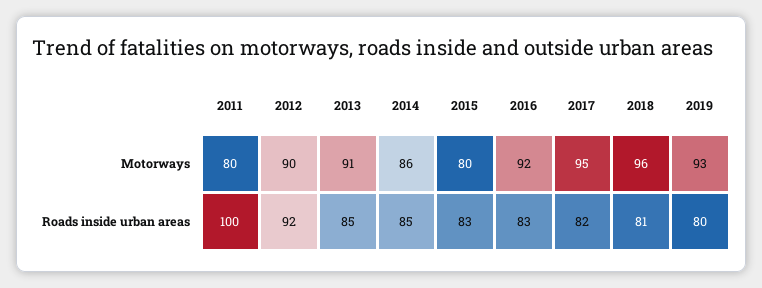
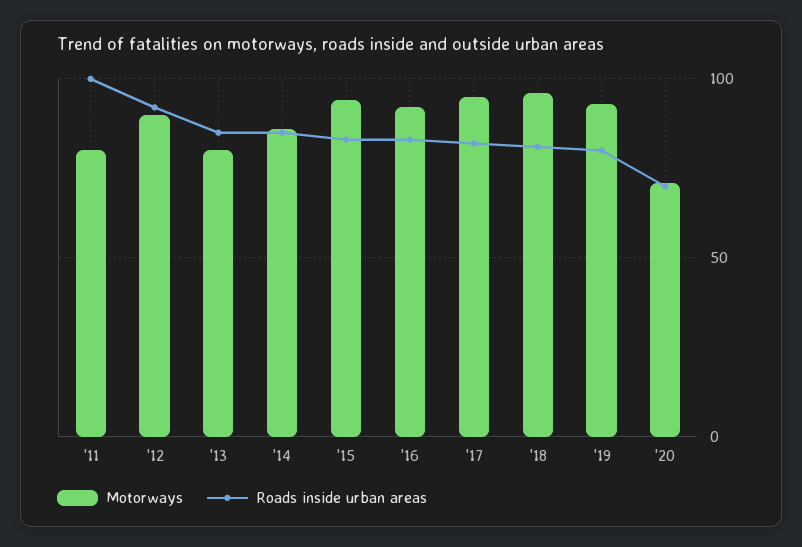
Motorways, 2013: 91 -> 80
Motorways, 2015: 80 -> 95
Motorways, '20: none -> 70
Roads inside urban areas, '20: none -> 70

